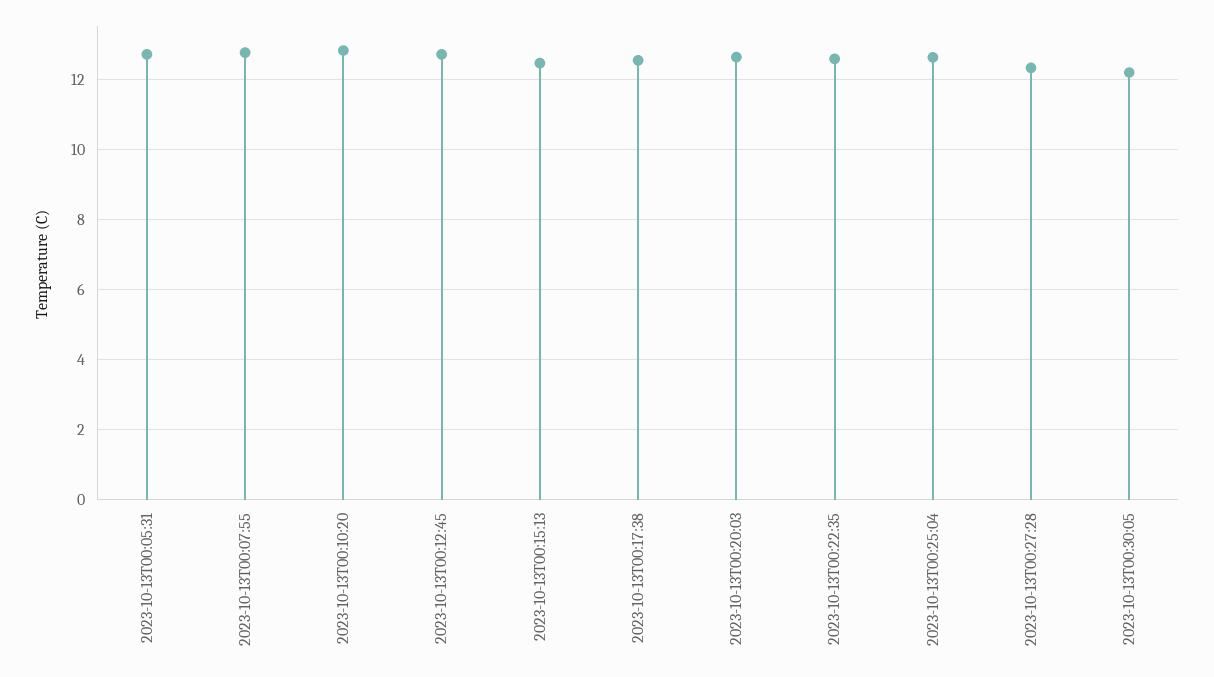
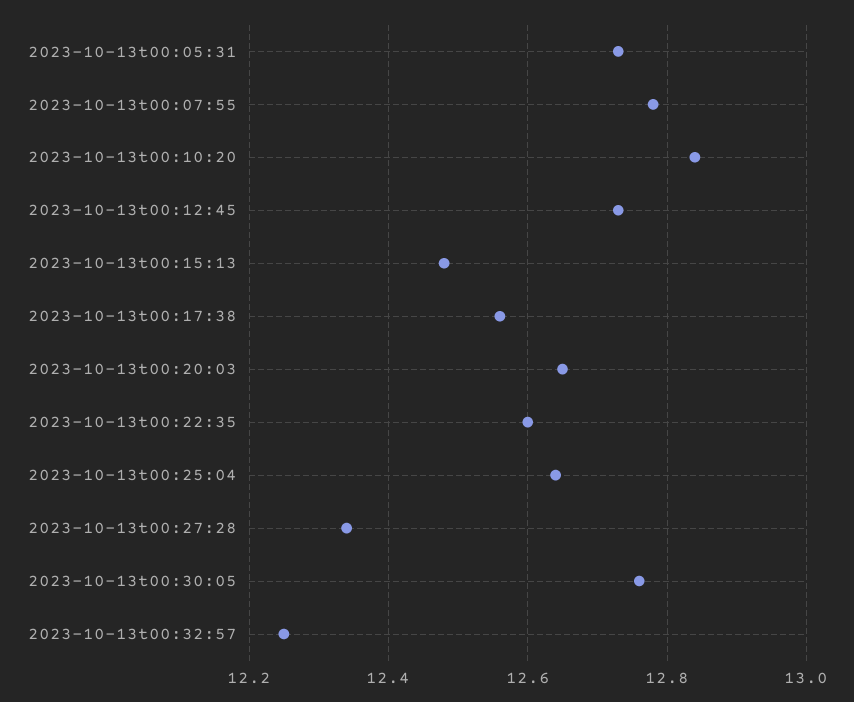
2023-10-13T00:30:05: 12.2 -> 12.75
2023-10-13t00:32:57: none -> 12.25

